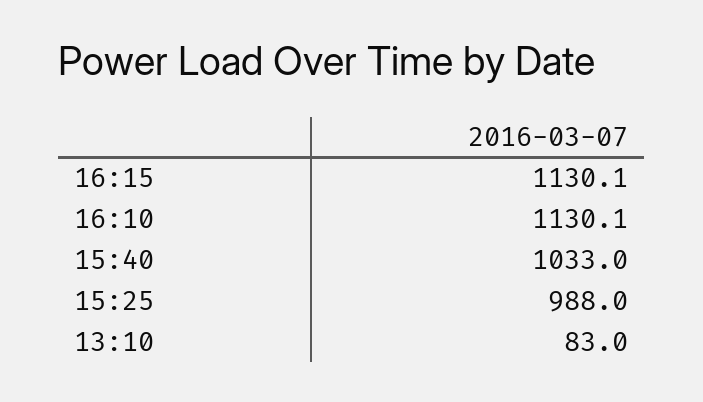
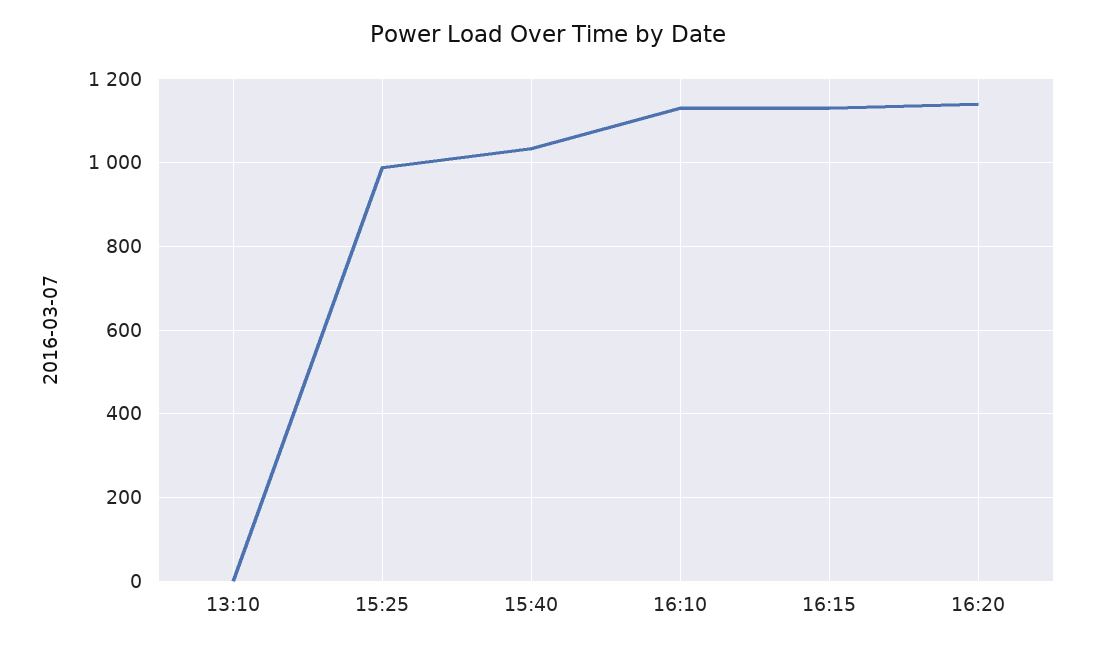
13:10: 83 -> 0
16:20: none -> 1140

